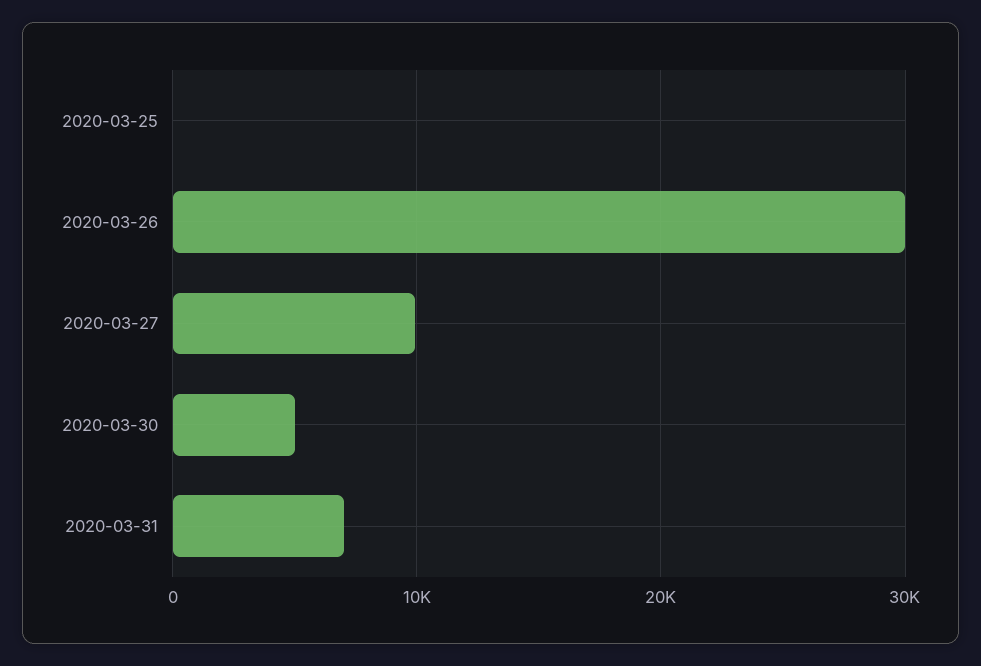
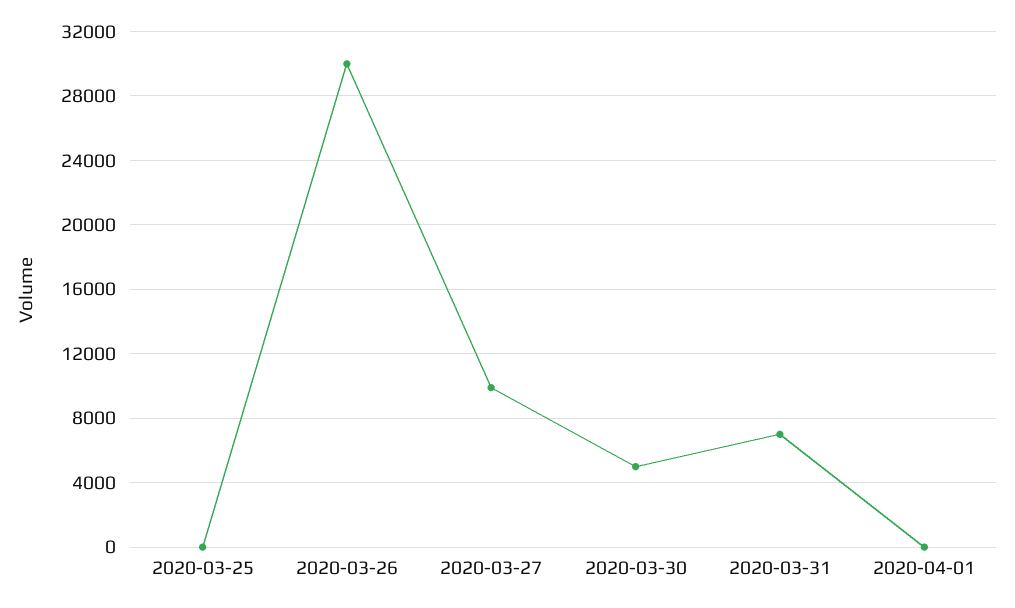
2020-04-01: none -> 0

